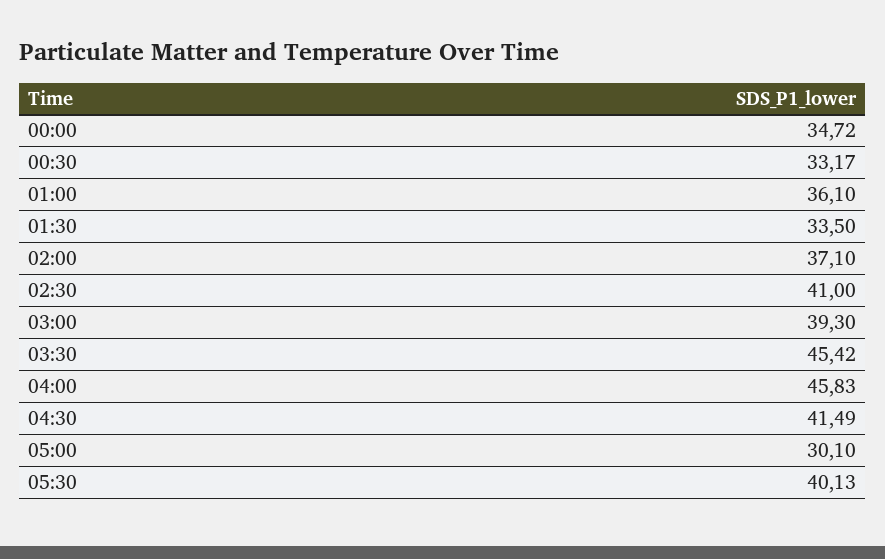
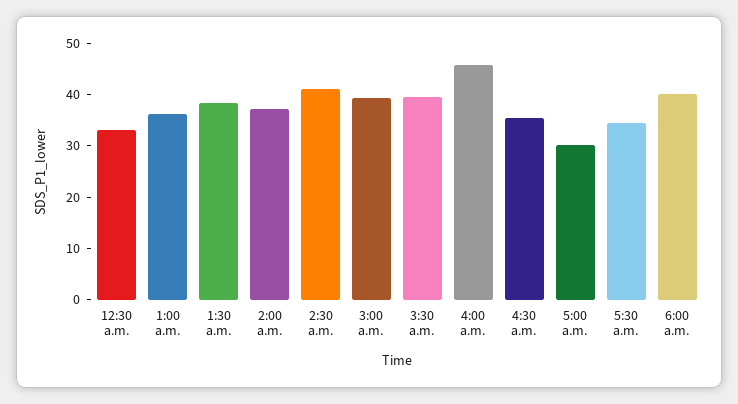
00:00: 34.72 -> none
01:30: 33.5 -> 38
03:30: 45.42 -> 40
04:30: 41.49 -> 36
05:30: 40.13 -> 34
6:00 a.m.: none -> 40

